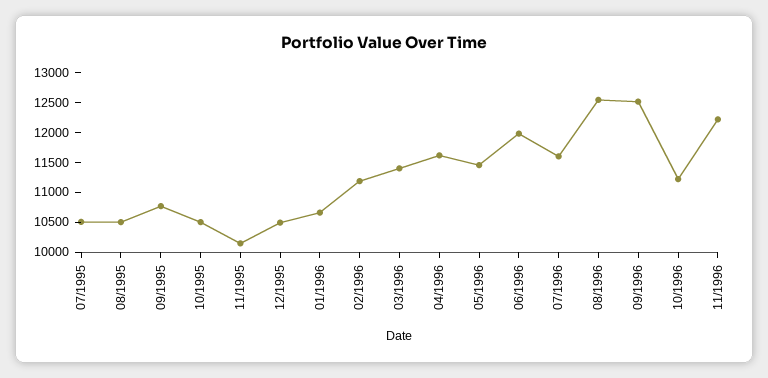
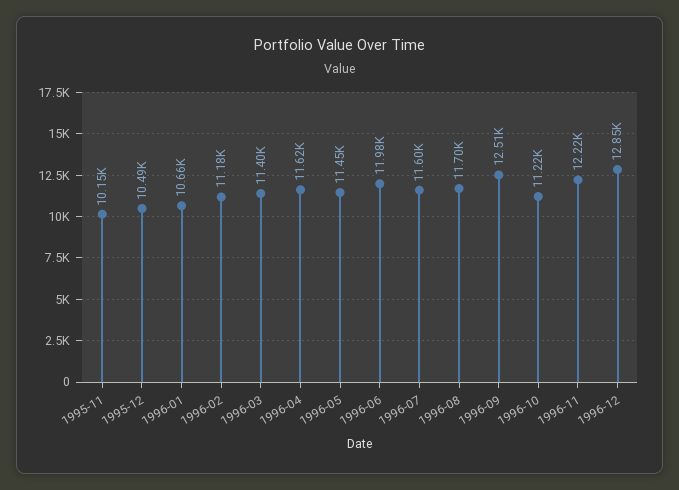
07/1995: 10500 -> none
08/1995: 10500 -> none
09/1995: 10750 -> none
10/1995: 10500 -> none
08/1996: 12500 -> 11700
1996-12: none -> 12850

